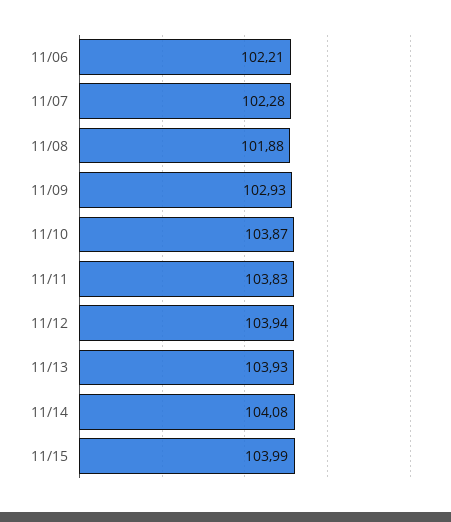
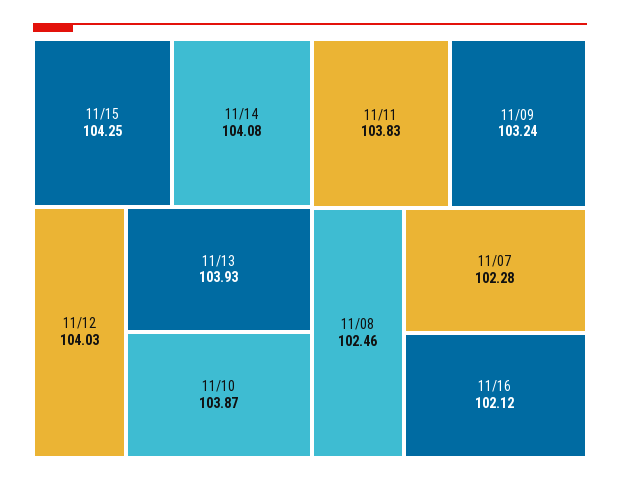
11/06: 102.21 -> none
11/08: 101.88 -> 102.46
11/09: 102.93 -> 103.24
11/12: 103.94 -> 104.03
11/15: 103.99 -> 104.25
11/16: none -> 102.12

